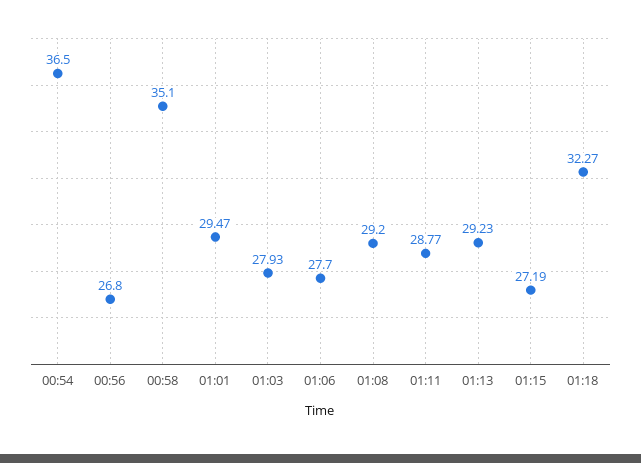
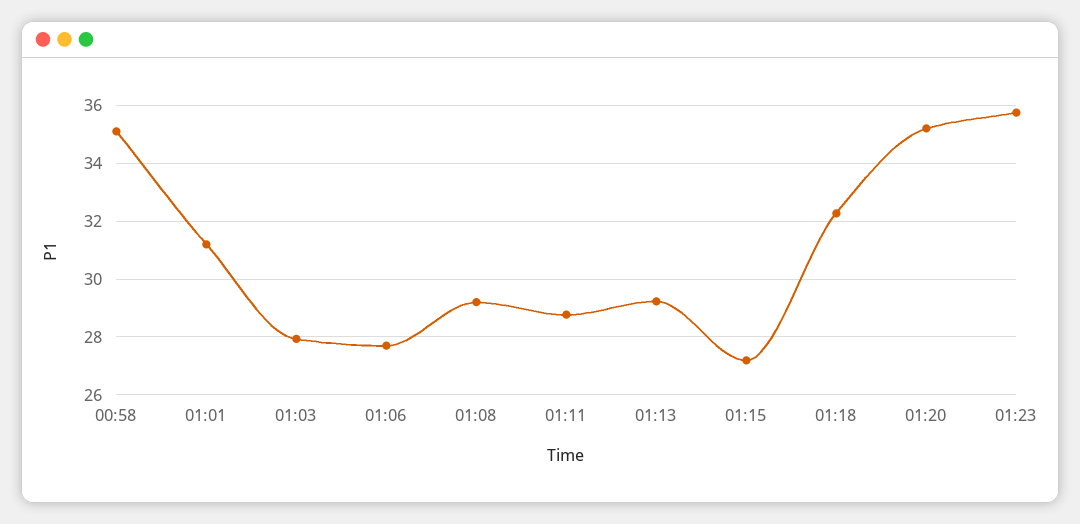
00:54: 36.5 -> none
00:56: 26.8 -> none
01:01: 29.47 -> 31.25
01:20: none -> 35.25
01:23: none -> 35.75

